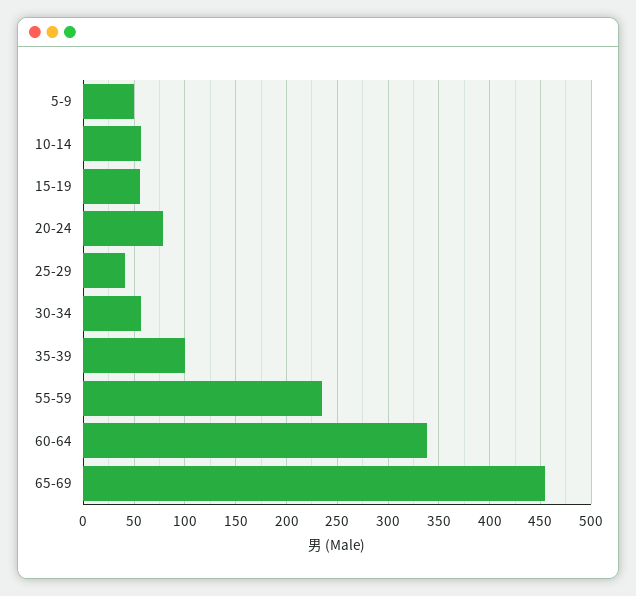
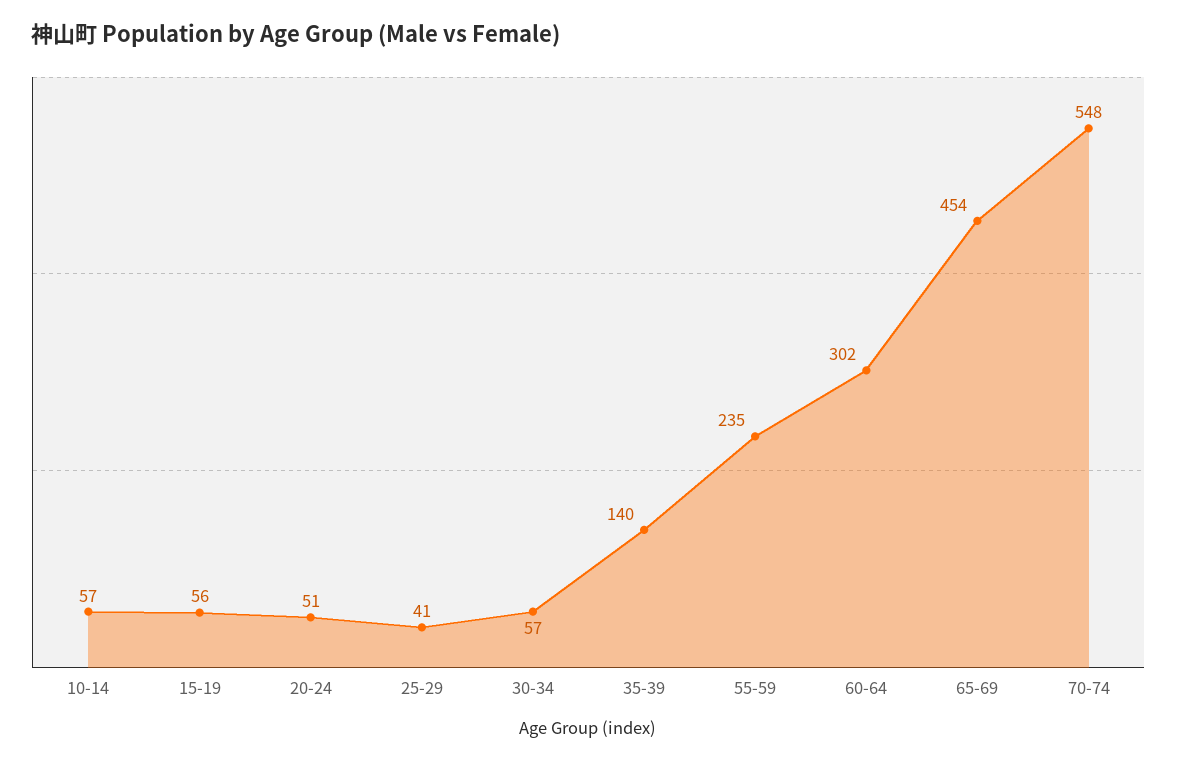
5-9: 50 -> none
20-24: 80 -> 51
35-39: 100 -> 140
60-64: 340 -> 302
70-74: none -> 548

